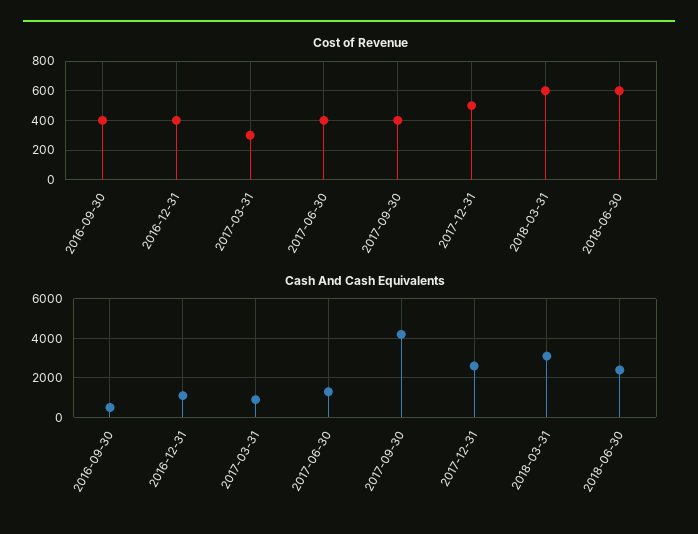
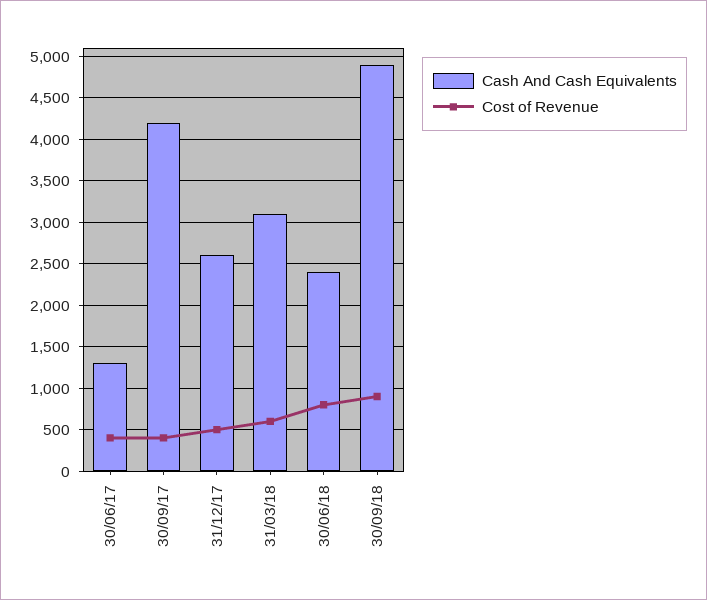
Cost of Revenue, 2016-09-30: 400 -> none
Cost of Revenue, 2016-12-31: 400 -> none
Cost of Revenue, 2017-03-31: 300 -> none
Cost of Revenue, 2018-06-30: 600 -> 800
Cash And Cash Equivalents, 2016-09-30: 500 -> none
Cash And Cash Equivalents, 2016-12-31: 1000 -> none
Cash And Cash Equivalents, 2017-03-31: 1000 -> none
Cash And Cash Equivalents, 30/09/18: none -> 4900
Cost of Revenue, 30/09/18: none -> 900

